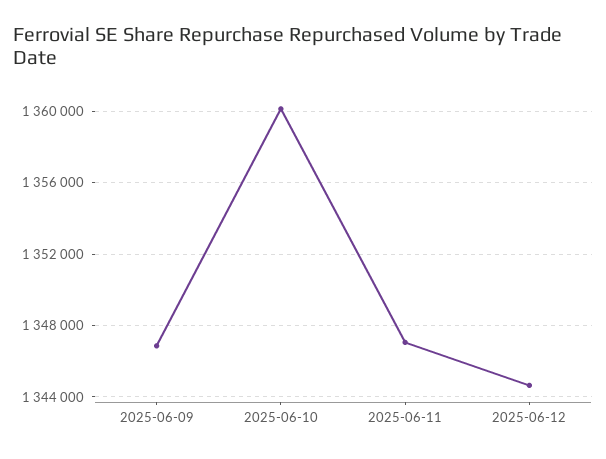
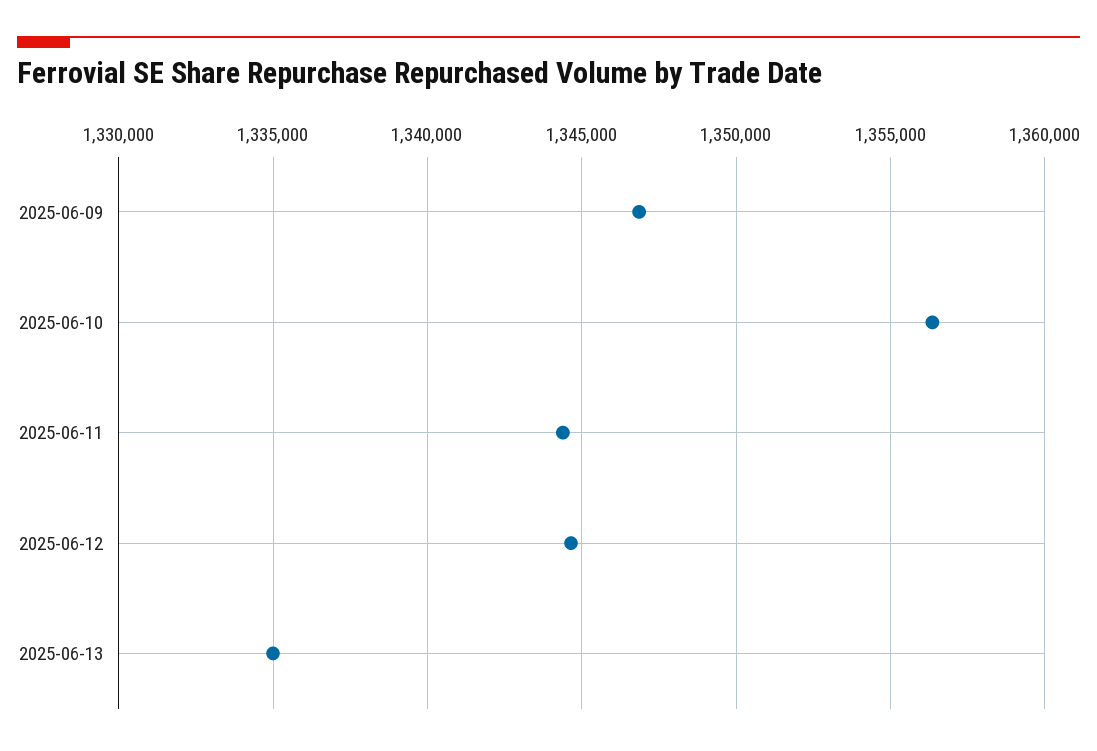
2025-06-10: 1360000 -> 1356500
2025-06-11: 1347000 -> 1344500
2025-06-13: none -> 1335000

